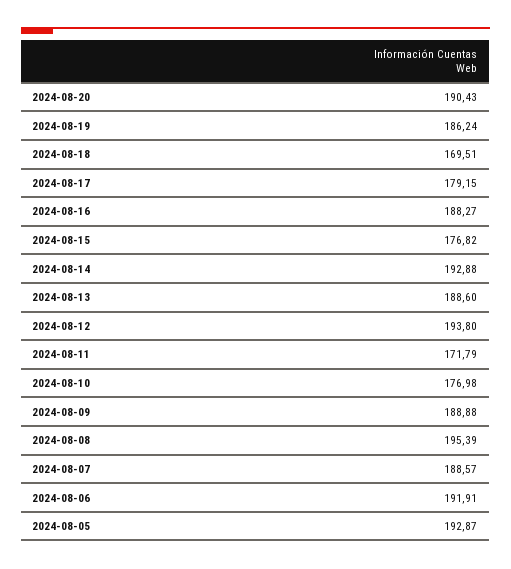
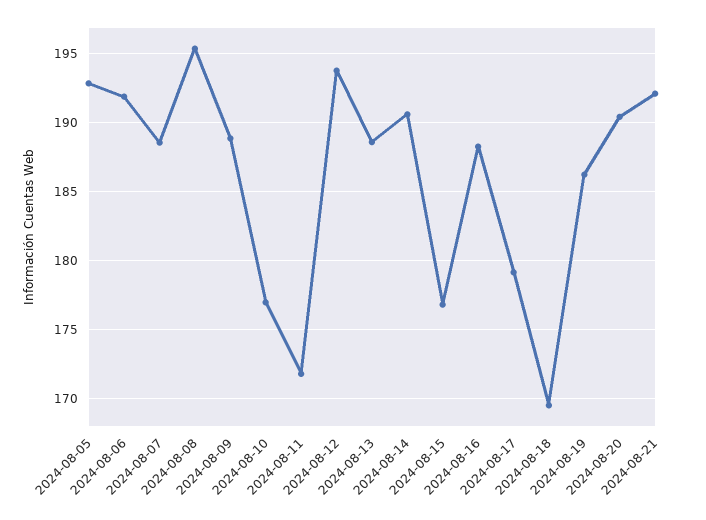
2024-08-14: 192.88 -> 190.5
2024-08-21: none -> 192

